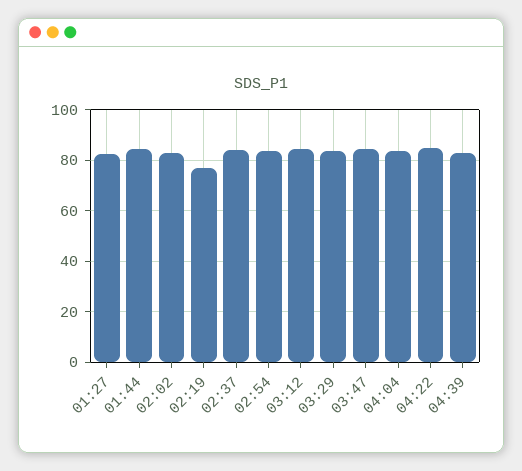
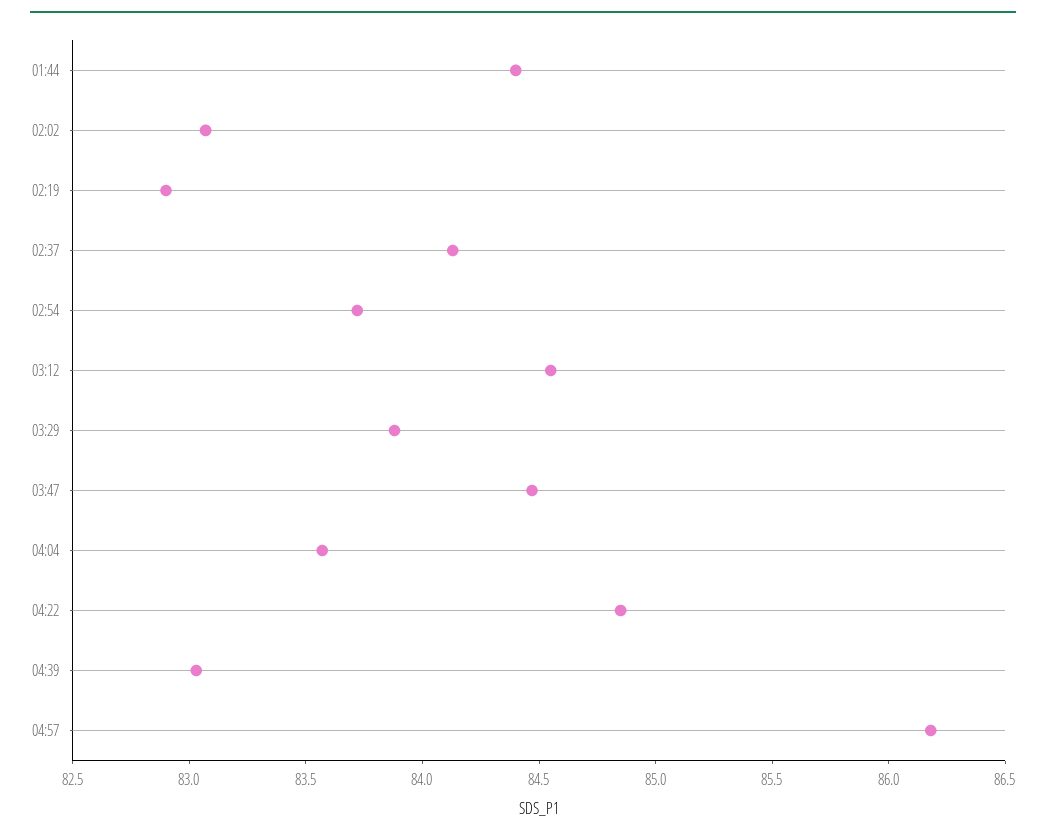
01:27: 82.5 -> none
02:19: 77.5 -> 82.9
04:57: none -> 86.2

